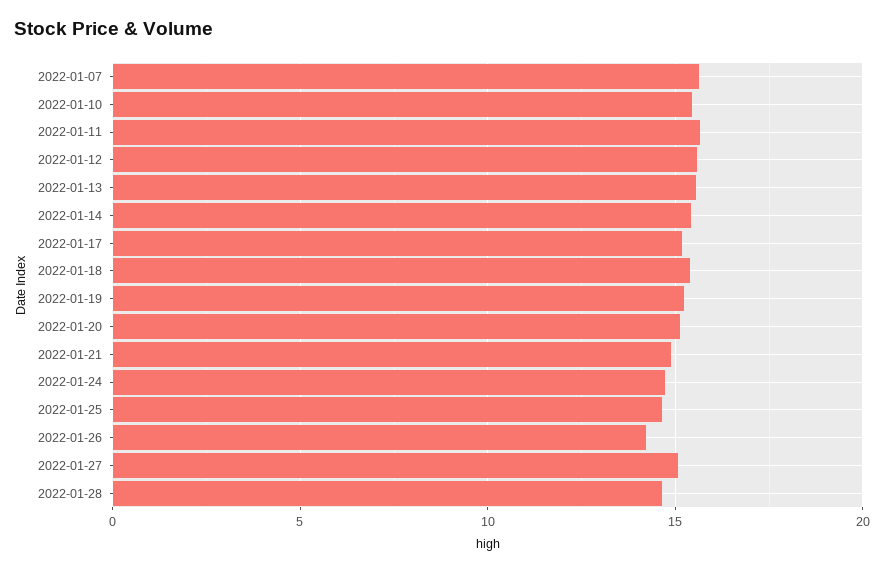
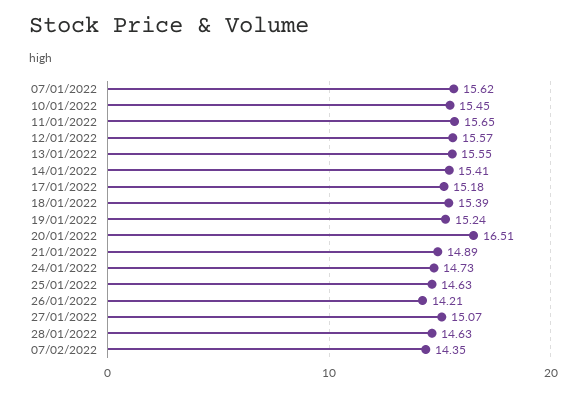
2022-01-20: 15 -> 16.51
07/02/2022: none -> 14.35

